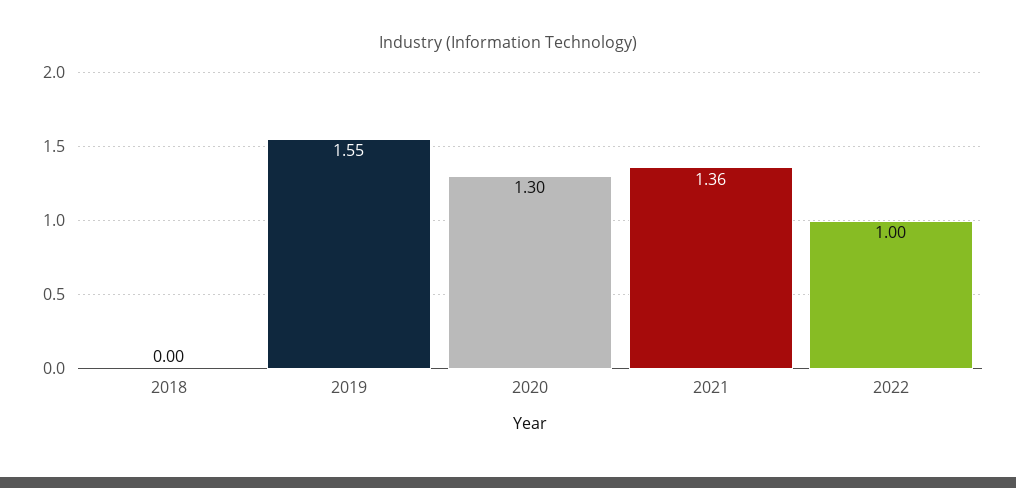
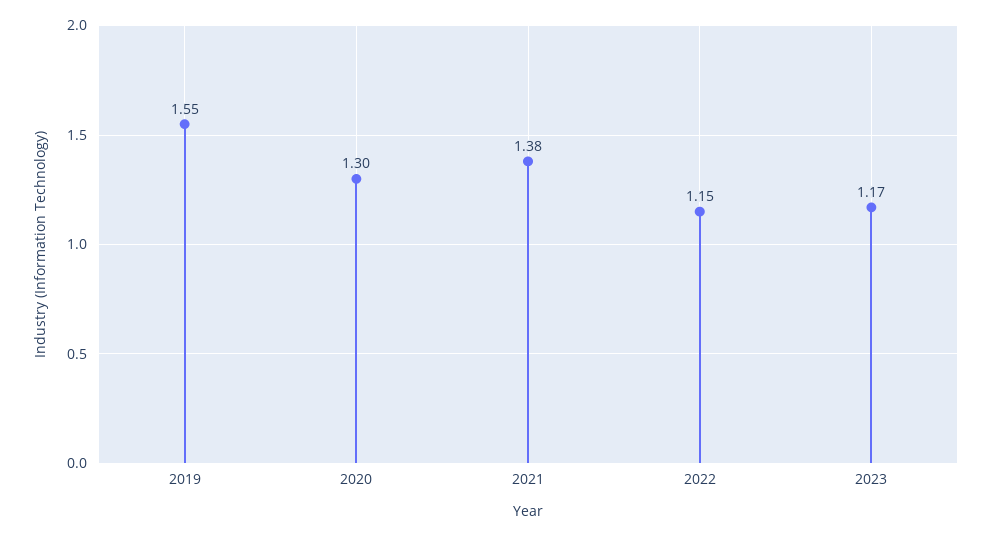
2018: 0 -> none
2021: 1.36 -> 1.38
2022: 1 -> 1.15
2023: none -> 1.17

